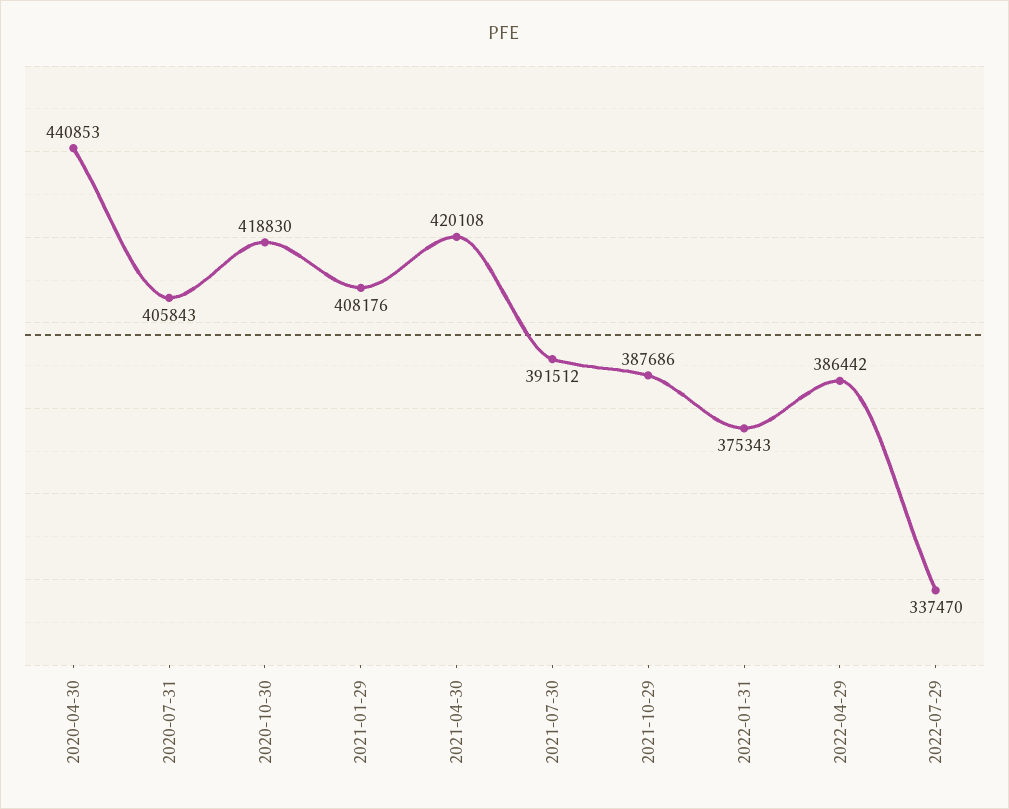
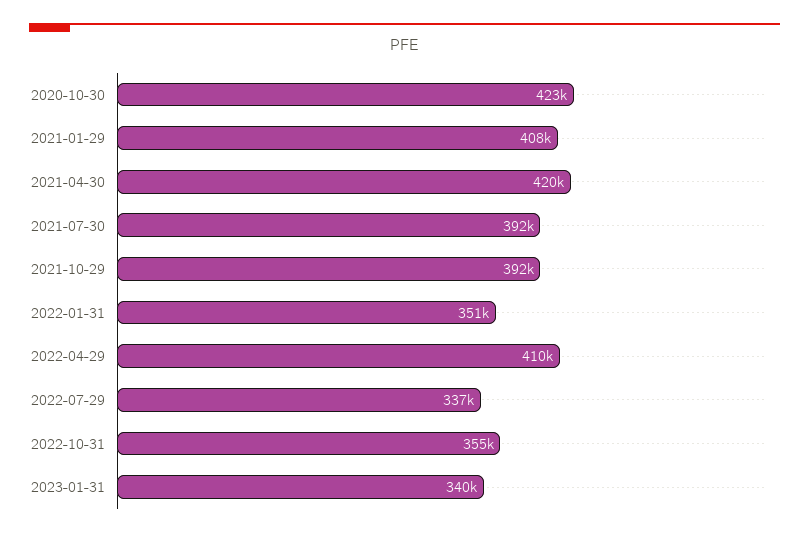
2020-04-30: 440853 -> none
2020-07-31: 405843 -> none
2020-10-30: 418830 -> 423000
2021-10-29: 387686 -> 392000
2022-01-31: 375343 -> 351000
2022-04-29: 386442 -> 410000
2022-10-31: none -> 355000
2023-01-31: none -> 340000

